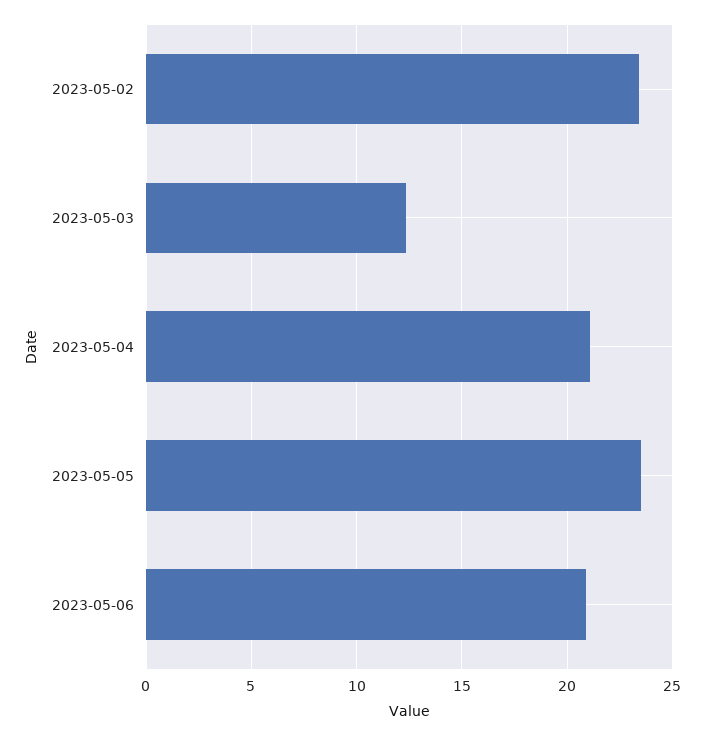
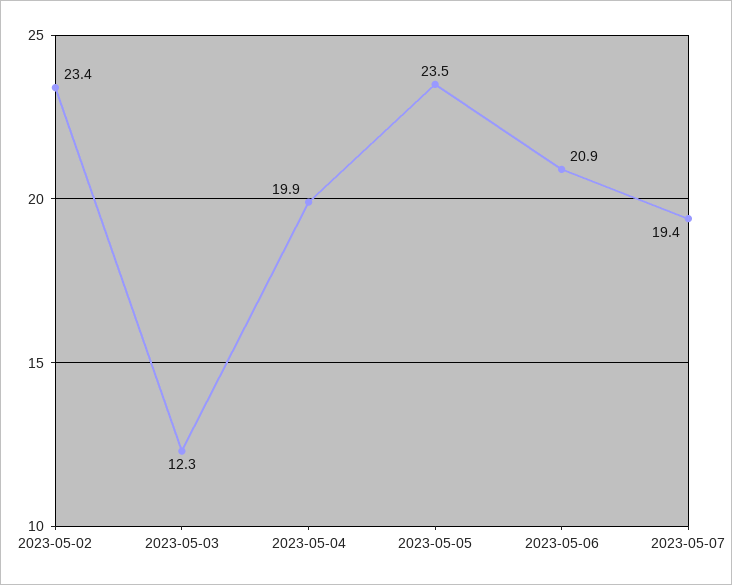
2023-05-04: 21 -> 19.9
2023-05-07: none -> 19.4

